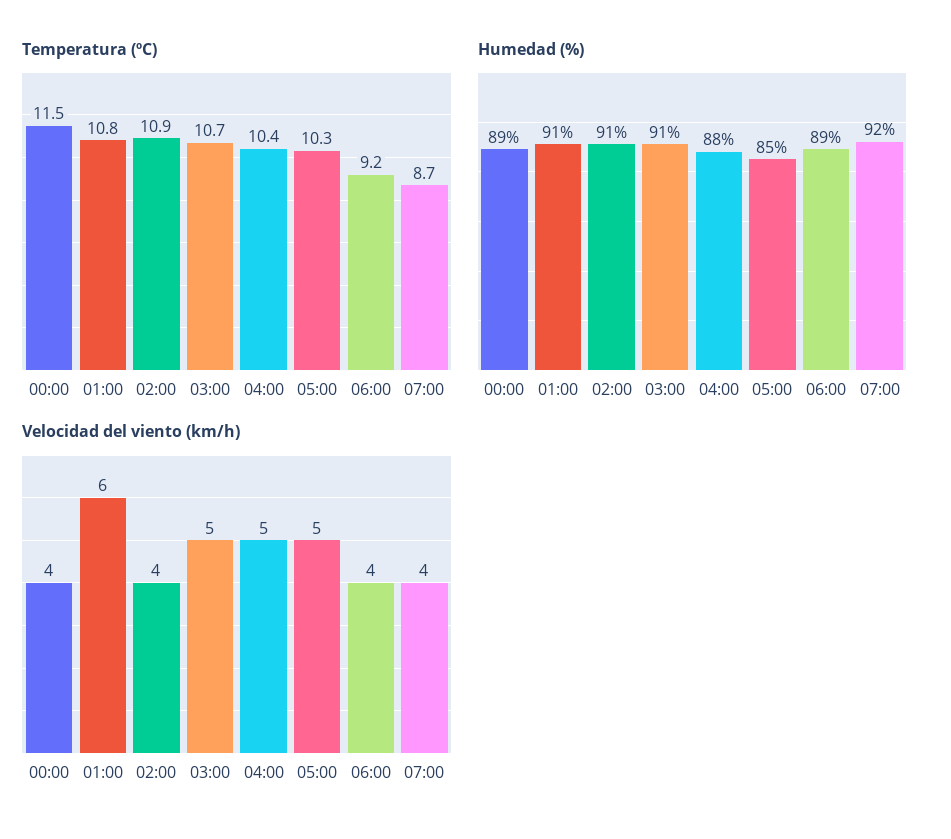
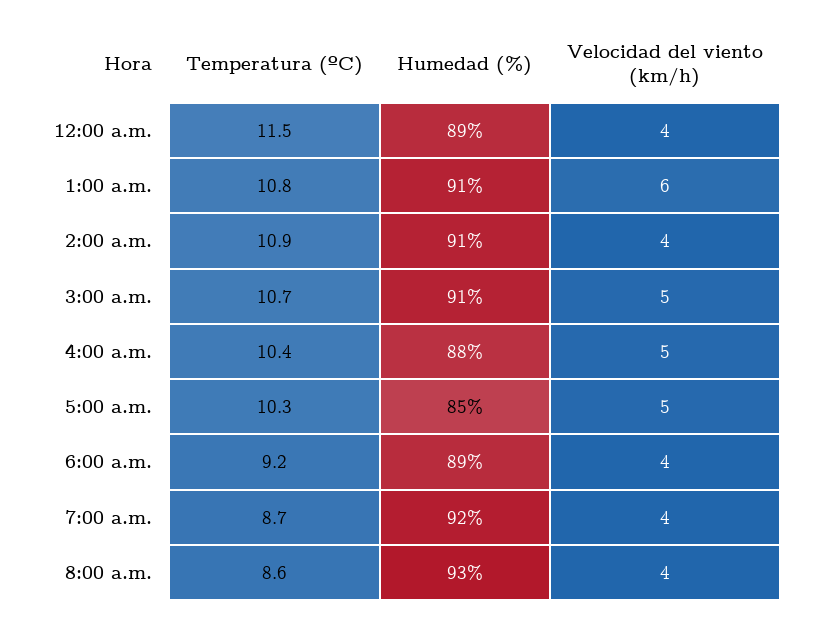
Temperatura (ºC), 8:00 a.m.: none -> 8.6
Humedad (%), 8:00 a.m.: none -> 93
Velocidad del viento (km/h), 8:00 a.m.: none -> 4

